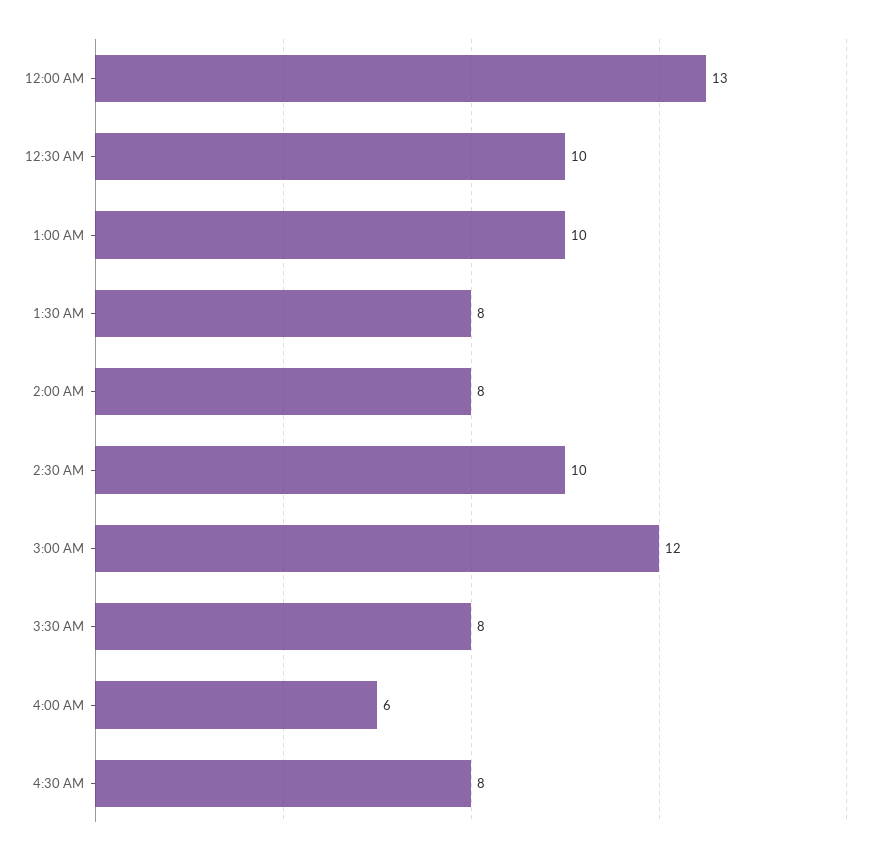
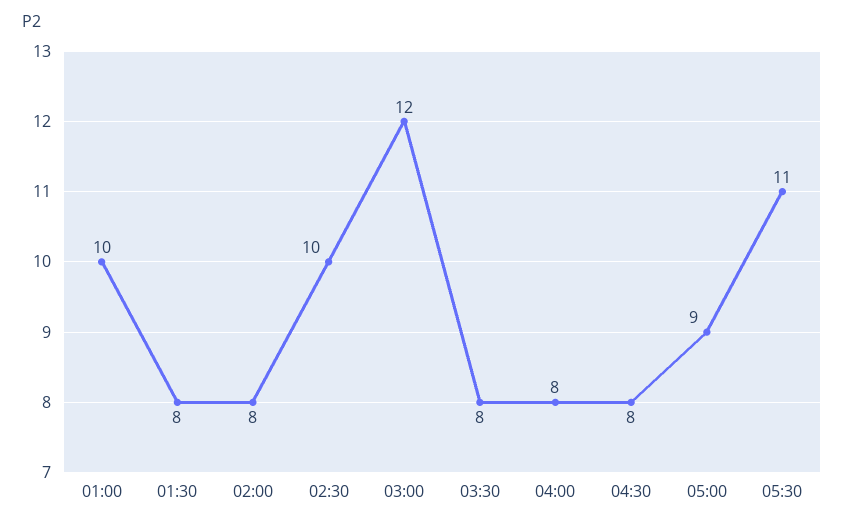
12:00 AM: 13 -> none
12:30 AM: 10 -> none
4:00 AM: 6 -> 8
05:00: none -> 9
05:30: none -> 11

